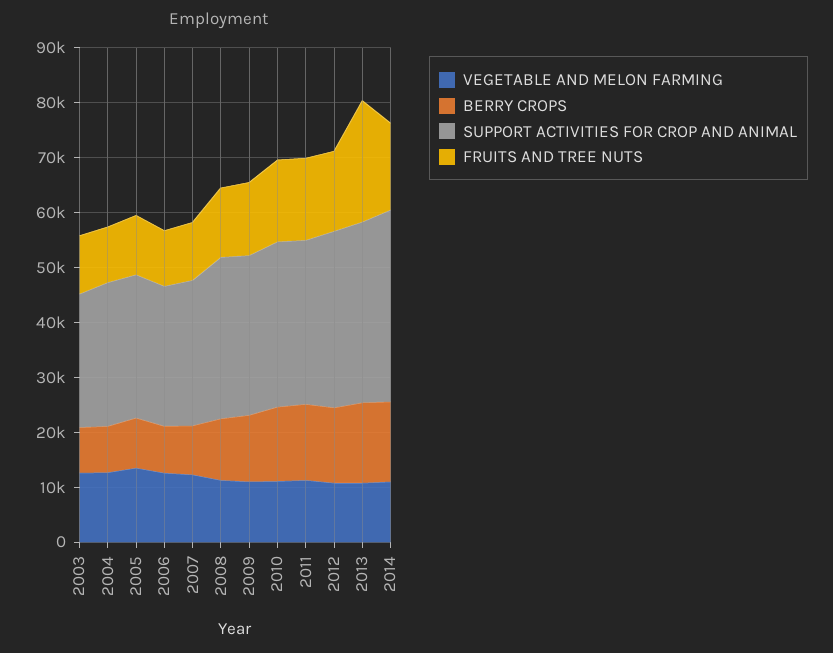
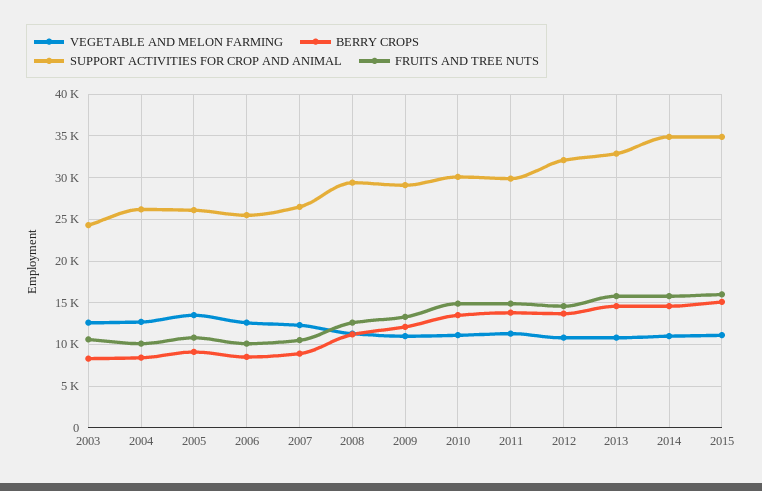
FRUITS AND TREE NUTS, 2013: 22000 -> 16000
VEGETABLE AND MELON FARMING, 2015: none -> 11000
BERRY CROPS, 2015: none -> 15000
SUPPORT ACTIVITIES FOR CROP AND ANIMAL, 2015: none -> 35000
FRUITS AND TREE NUTS, 2015: none -> 16000

